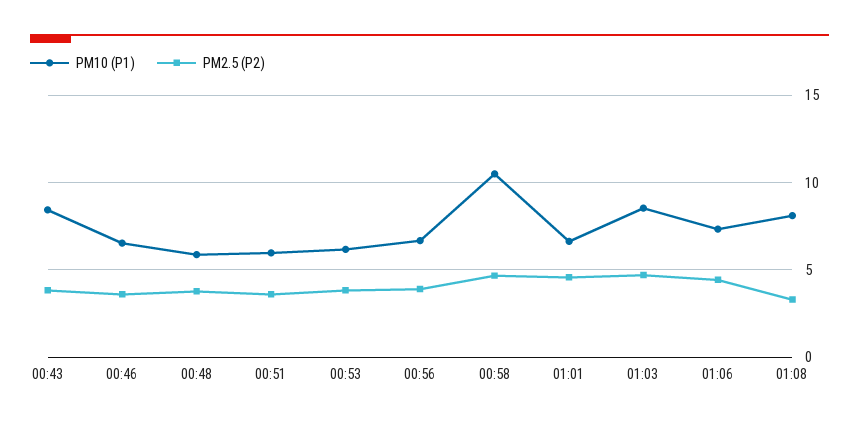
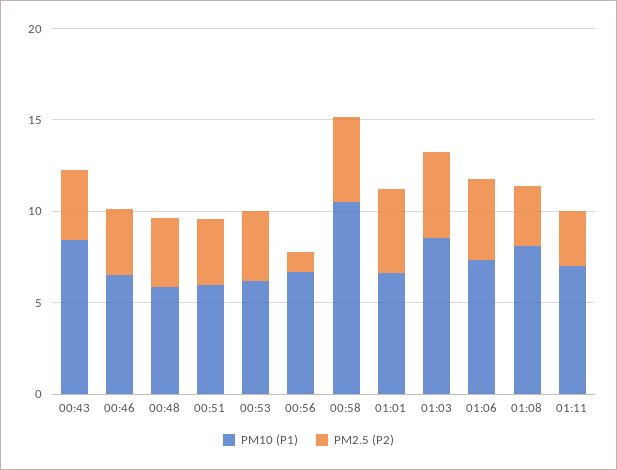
PM2.5 (P2), 00:56: 4 -> 1
PM10 (P1), 01:11: none -> 7
PM2.5 (P2), 01:11: none -> 3

